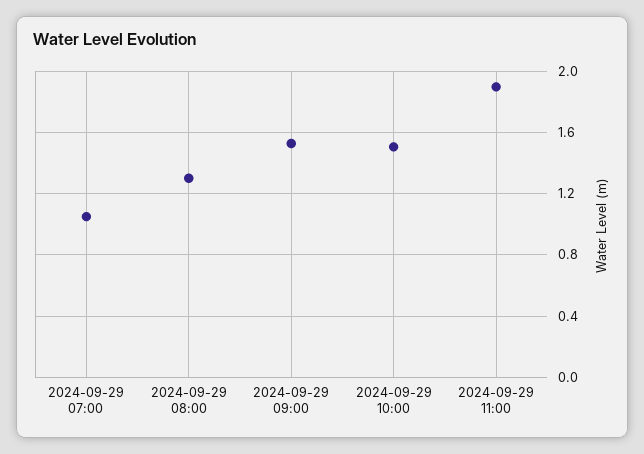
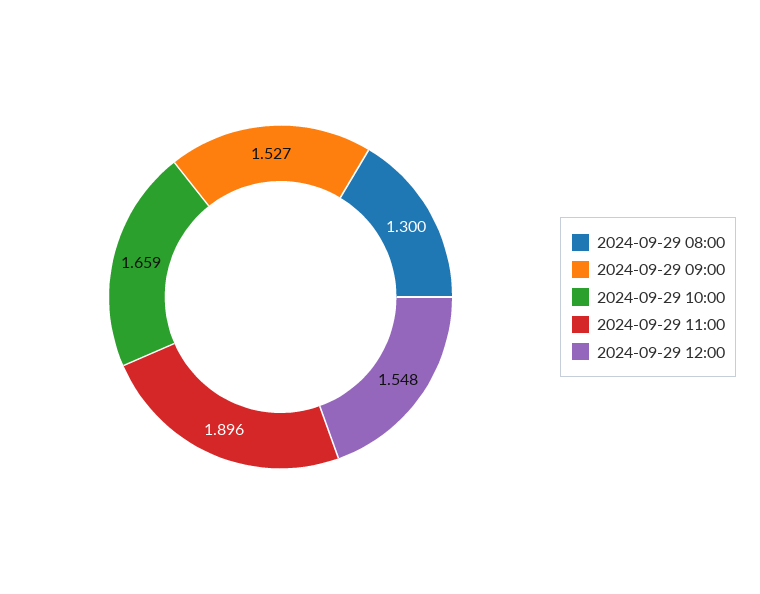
2024-09-29 07:00: 1.05 -> none
2024-09-29 10:00: 1.5 -> 1.659
2024-09-29 12:00: none -> 1.548

